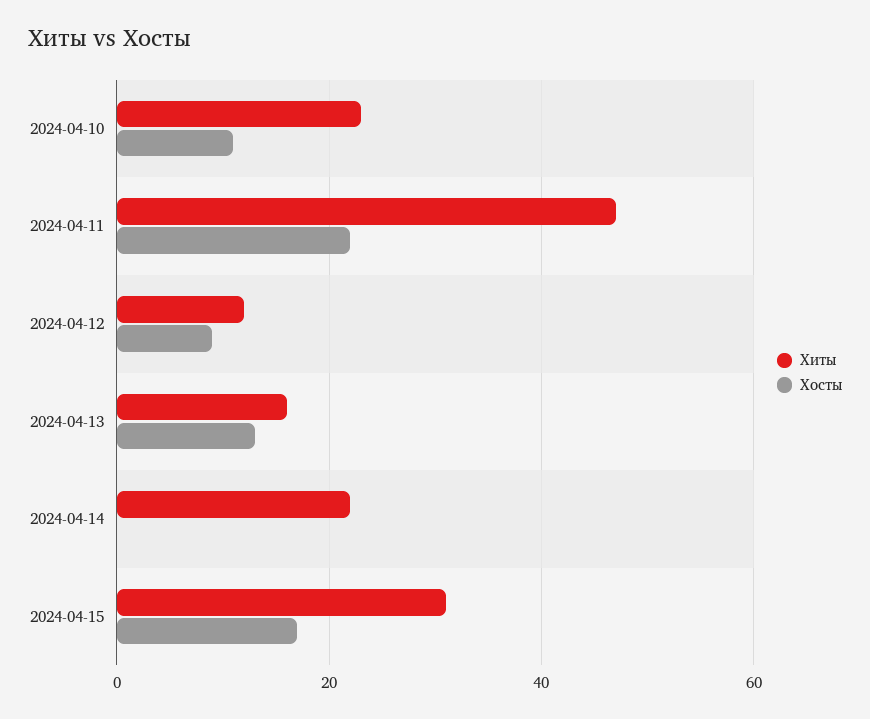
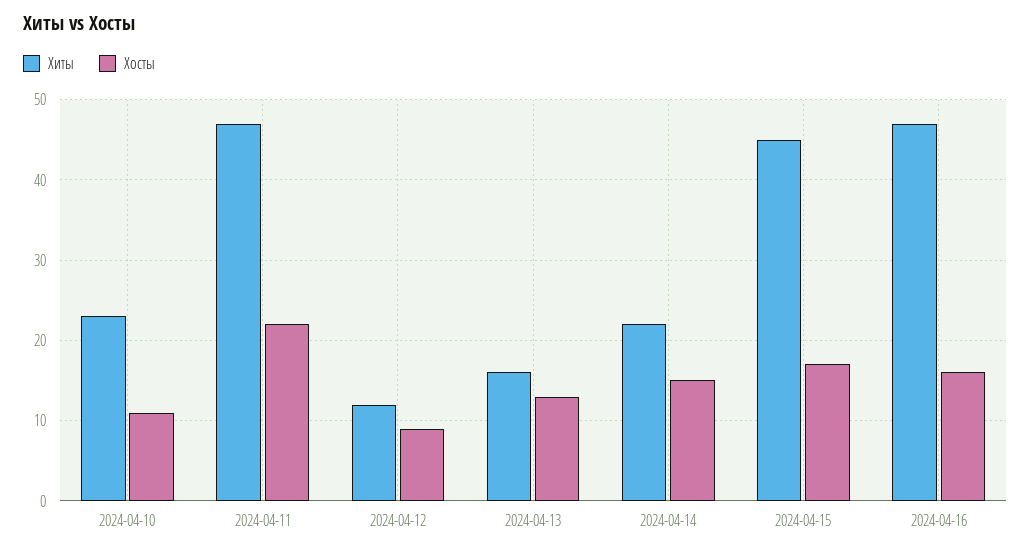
Хосты, 2024-04-14: 0 -> 15
Хиты, 2024-04-15: 30 -> 45
Хиты, 2024-04-16: none -> 47
Хосты, 2024-04-16: none -> 16

